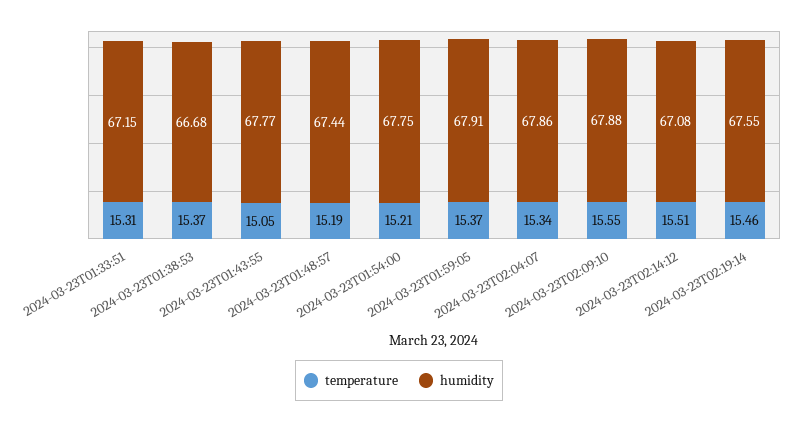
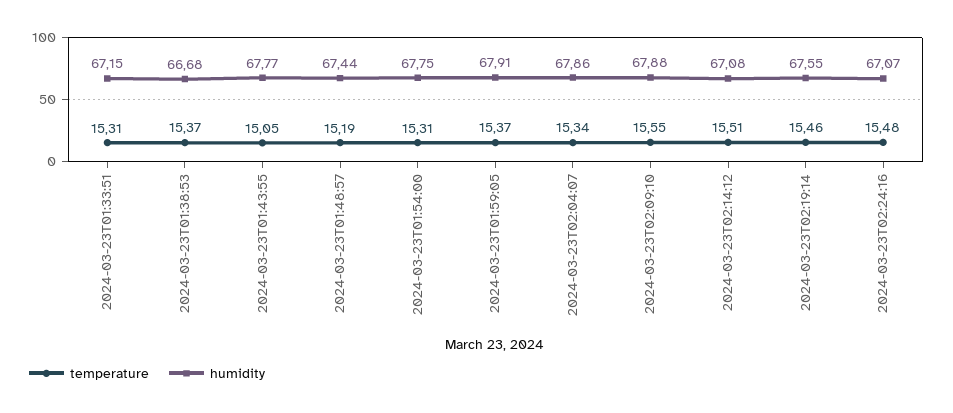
temperature, 2024-03-23T01:54:00: 15.21 -> 15.31
temperature, 2024-03-23T02:24:16: none -> 15.48
humidity, 2024-03-23T02:24:16: none -> 67.07

